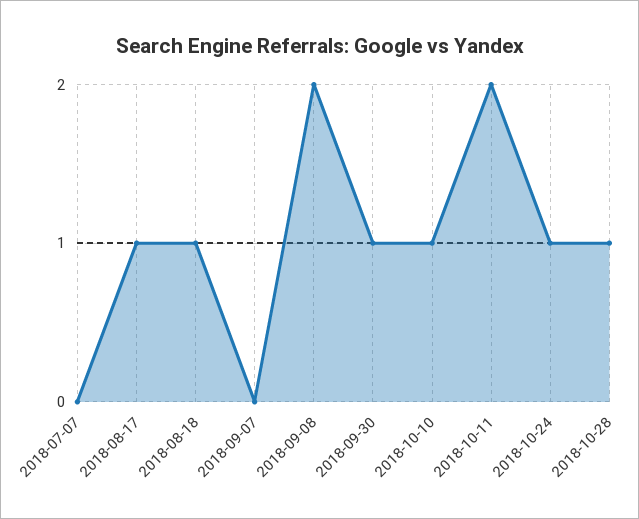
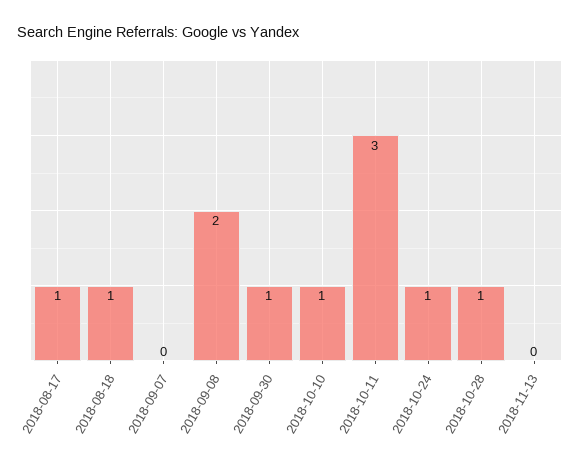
2018-07-07: 0 -> none
2018-10-11: 2 -> 3
2018-11-13: none -> 0

